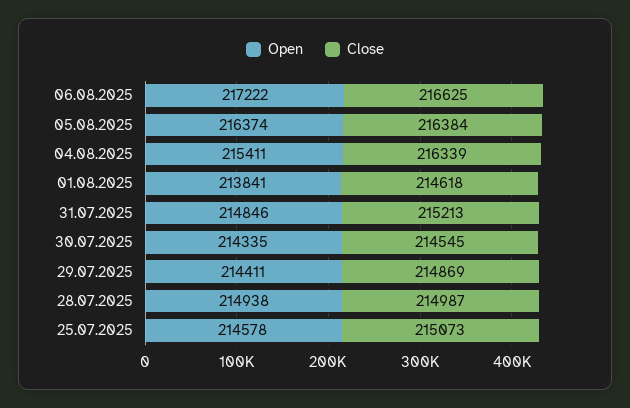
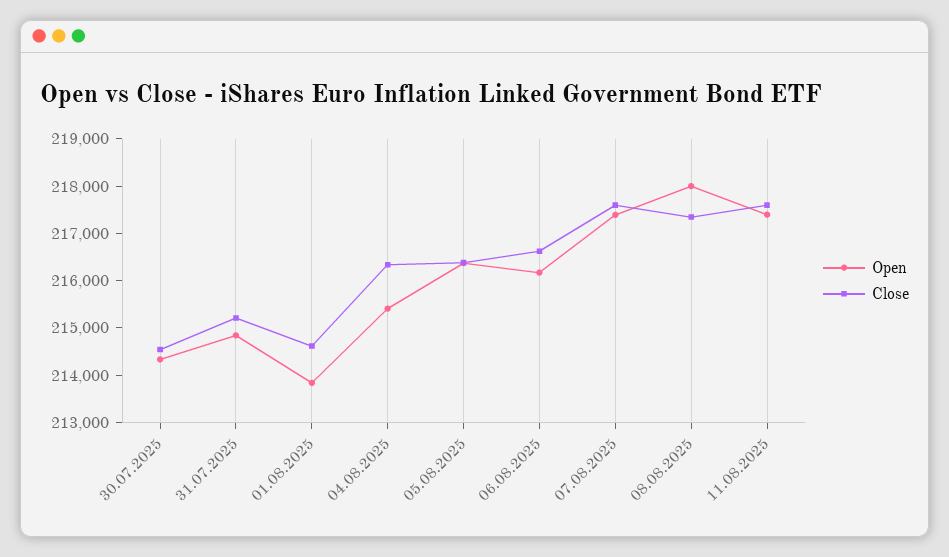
Open, 06.08.2025: 217222 -> 216200
Open, 29.07.2025: 214411 -> none
Close, 29.07.2025: 214869 -> none
Open, 28.07.2025: 214938 -> none
Close, 28.07.2025: 214987 -> none
Open, 25.07.2025: 214578 -> none
Close, 25.07.2025: 215073 -> none
Open, 07.08.2025: none -> 217400
Close, 07.08.2025: none -> 217600
Open, 08.08.2025: none -> 218000
Close, 08.08.2025: none -> 217400
Open, 11.08.2025: none -> 217400
Close, 11.08.2025: none -> 217600

